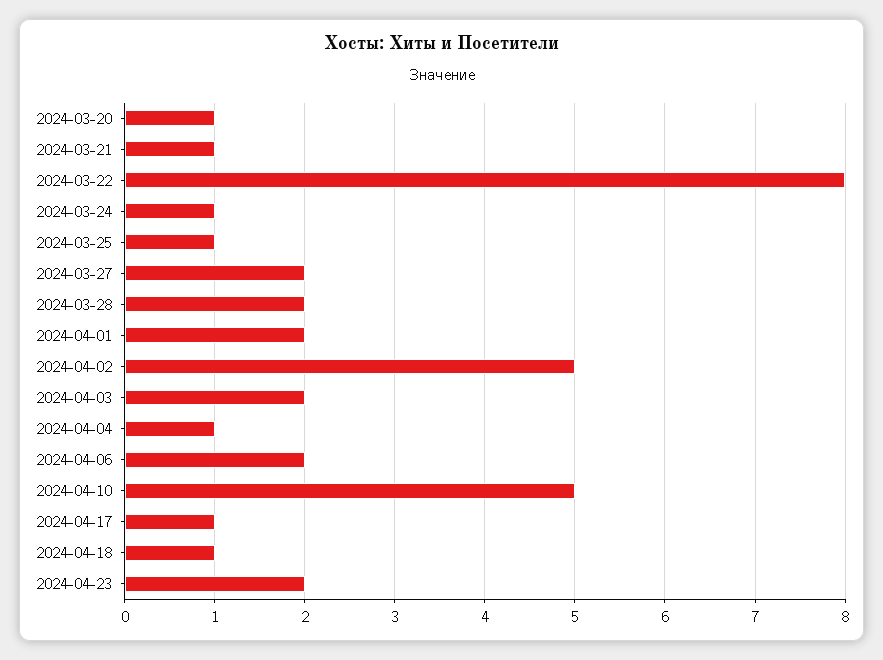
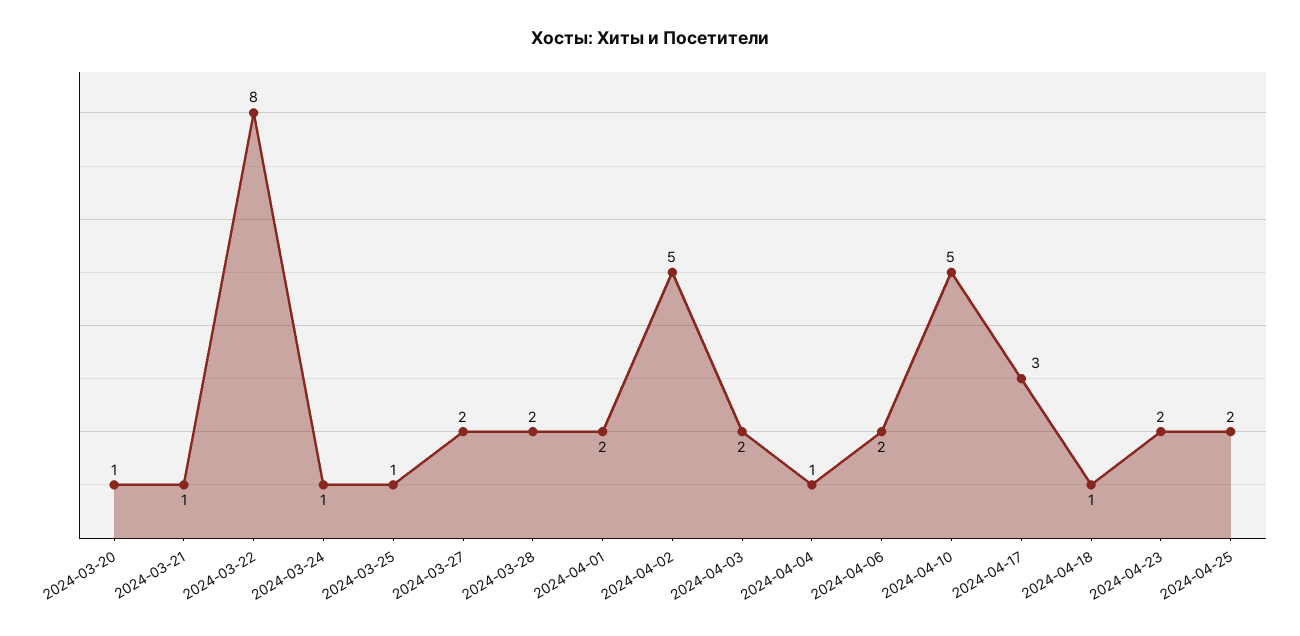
2024-04-17: 1 -> 3
2024-04-25: none -> 2

